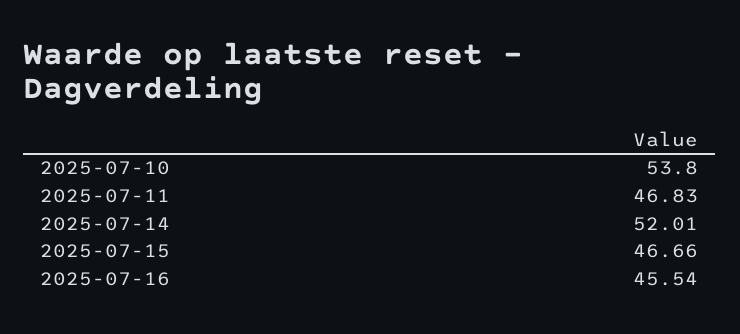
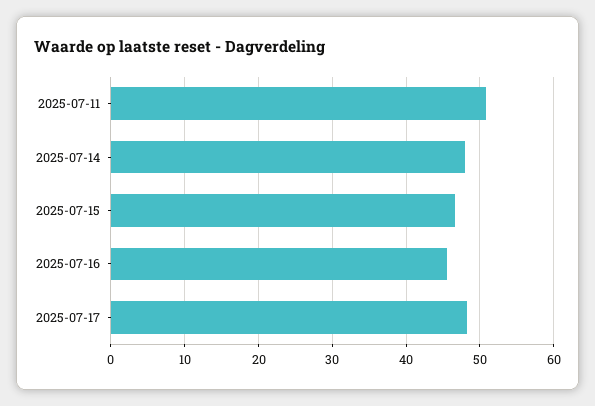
2025-07-10: 53.8 -> none
2025-07-11: 46.83 -> 51
2025-07-14: 52.01 -> 48
2025-07-17: none -> 48

